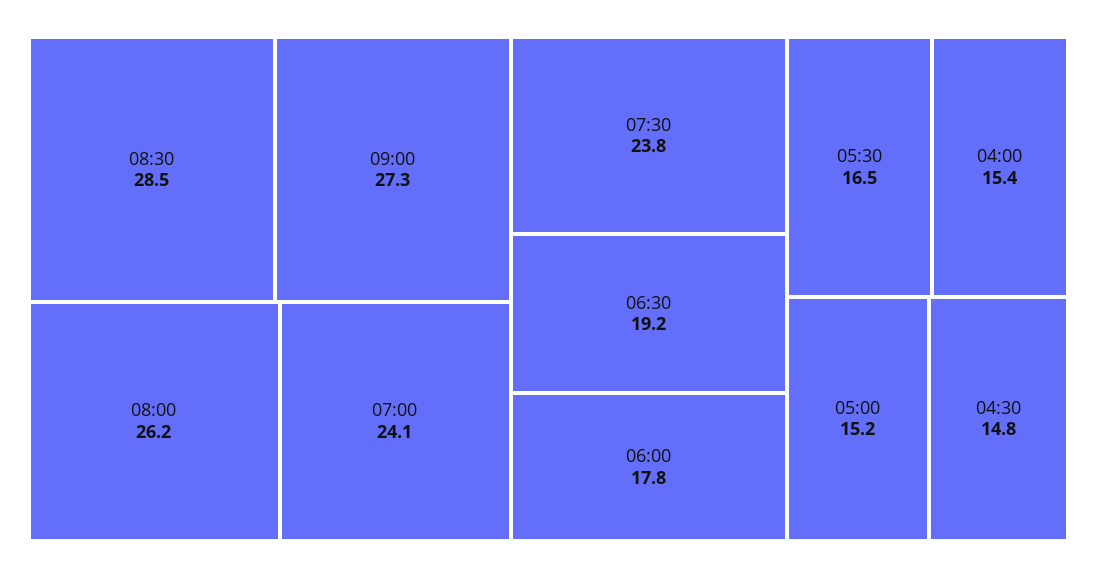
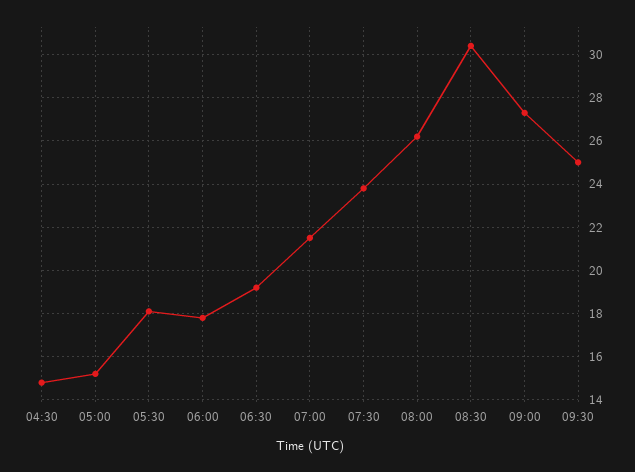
08:30: 28.5 -> 30.5
07:00: 24.1 -> 21.5
05:30: 16.5 -> 18
04:00: 15.4 -> none
09:30: none -> 25

